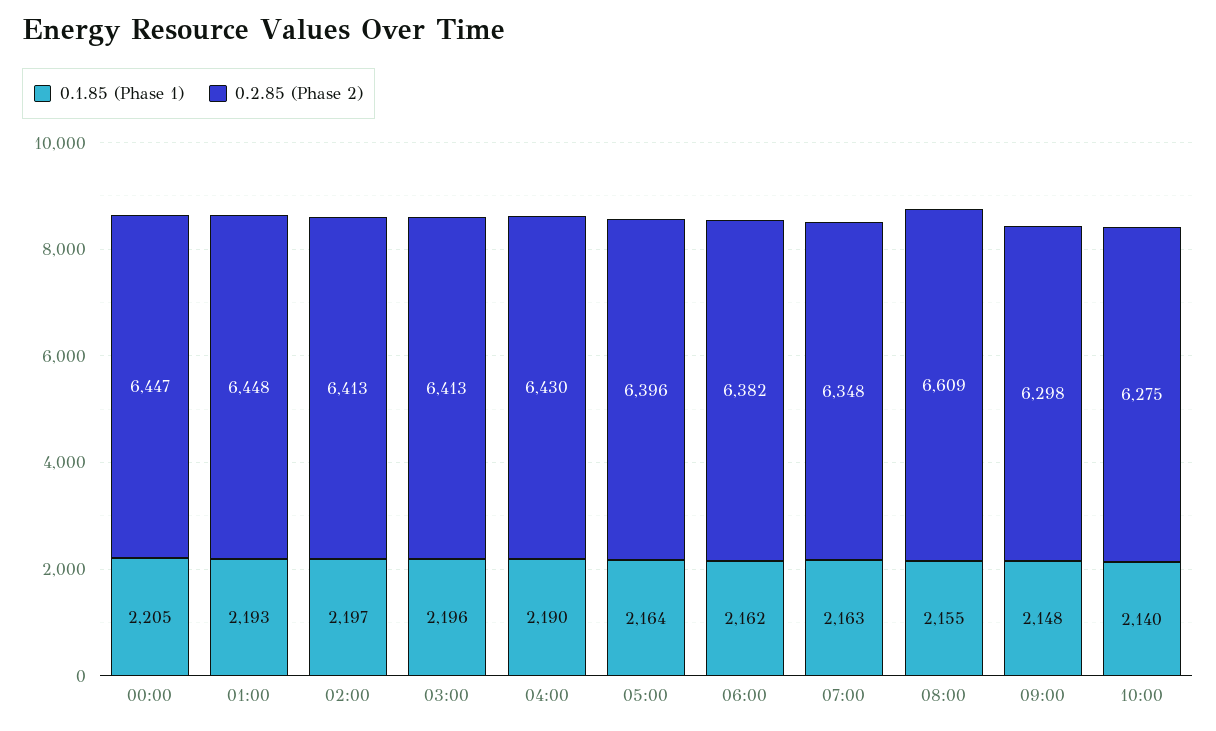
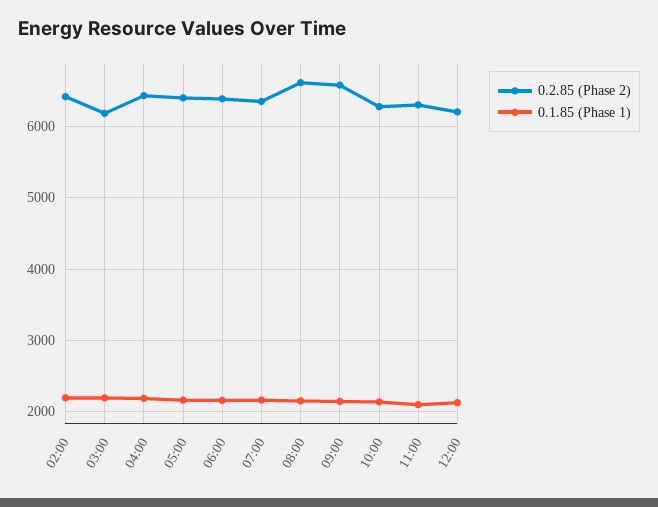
0.1.85 (Phase 1), 00:00: 2205 -> none
0.2.85 (Phase 2), 00:00: 6447 -> none
0.1.85 (Phase 1), 01:00: 2193 -> none
0.2.85 (Phase 2), 01:00: 6448 -> none
0.2.85 (Phase 2), 03:00: 6413 -> 6200
0.2.85 (Phase 2), 09:00: 6298 -> 6600
0.2.85 (Phase 2), 11:00: none -> 6300
0.1.85 (Phase 1), 11:00: none -> 2100
0.2.85 (Phase 2), 12:00: none -> 6200
0.1.85 (Phase 1), 12:00: none -> 2100

